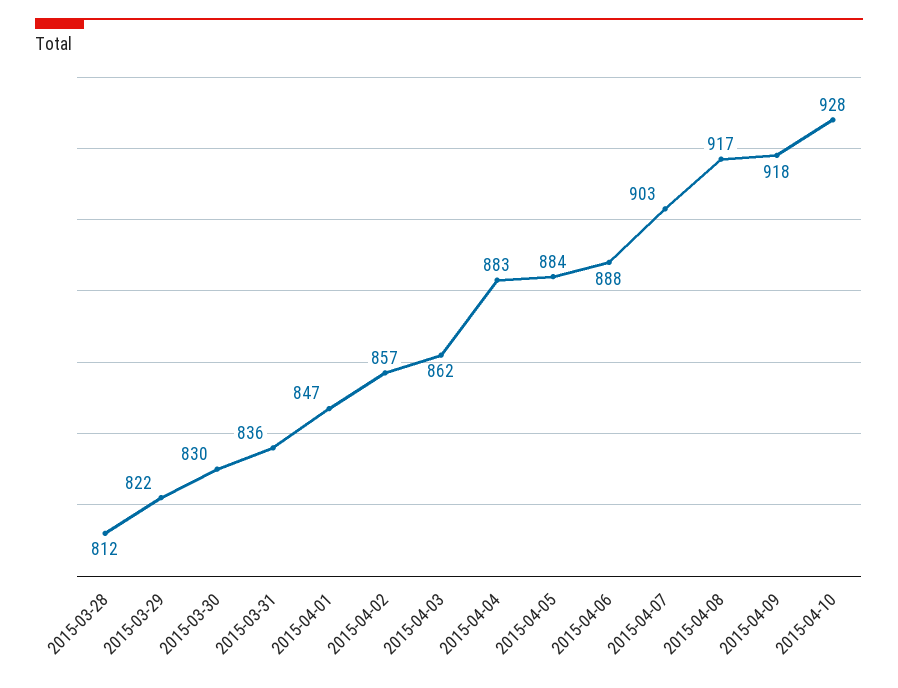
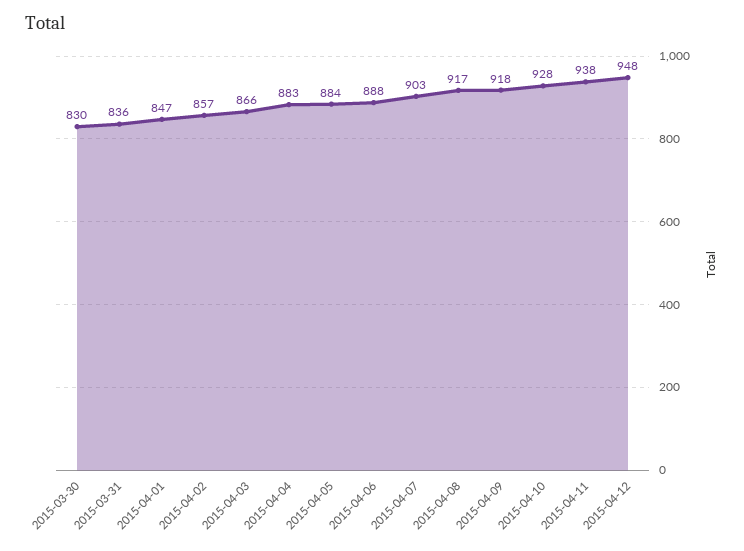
2015-03-28: 812 -> none
2015-03-29: 822 -> none
2015-04-03: 862 -> 866
2015-04-11: none -> 938
2015-04-12: none -> 948

